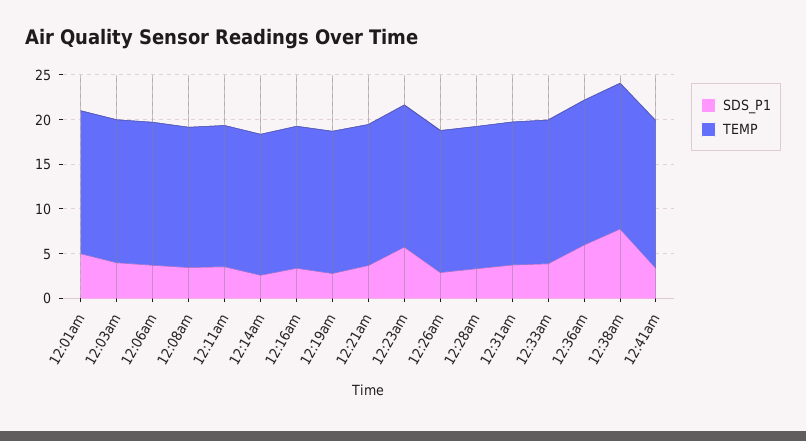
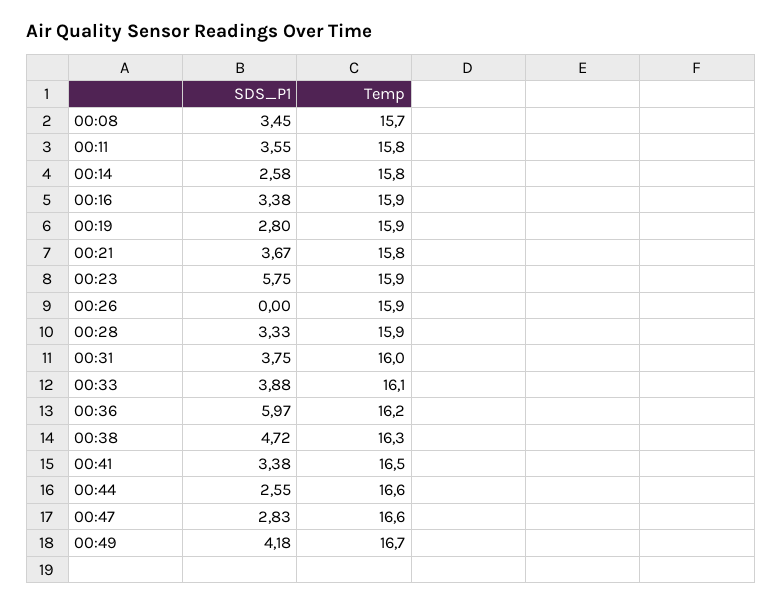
SDS_P1, 12:01am: 5 -> none
TEMP, 12:01am: 16 -> none
SDS_P1, 12:03am: 4 -> none
TEMP, 12:03am: 16 -> none
SDS_P1, 12:06am: 4 -> none
TEMP, 12:06am: 16 -> none
SDS_P1, 12:26am: 3 -> 0
SDS_P1, 12:38am: 8 -> 4.72
SDS_P1, 00:44: none -> 2.55
TEMP, 00:44: none -> 16.6
SDS_P1, 00:47: none -> 2.83
TEMP, 00:47: none -> 16.6
SDS_P1, 00:49: none -> 4.18
TEMP, 00:49: none -> 16.7

